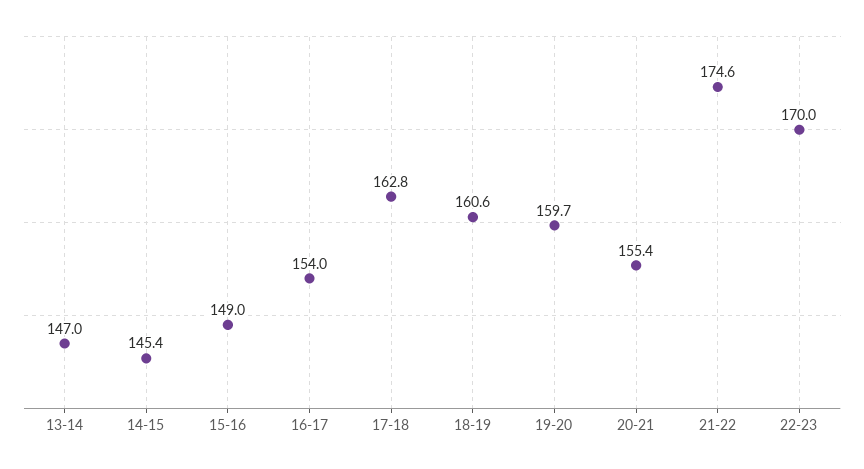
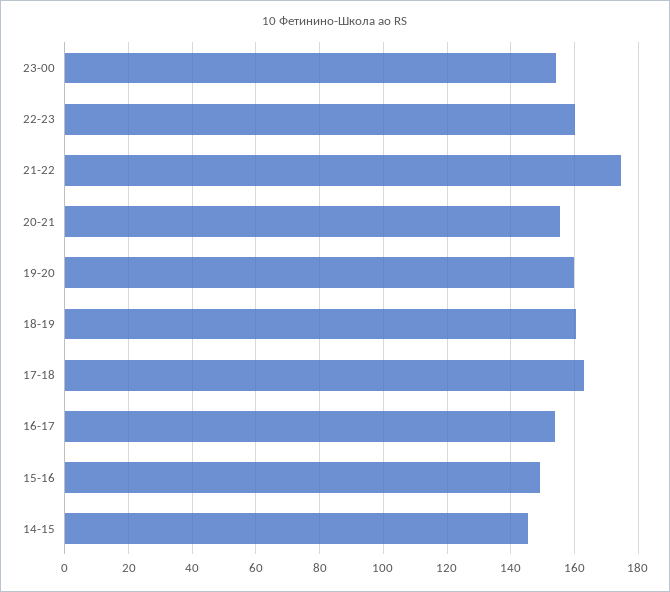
13-14: 147 -> none
22-23: 170 -> 160
23-00: none -> 154

